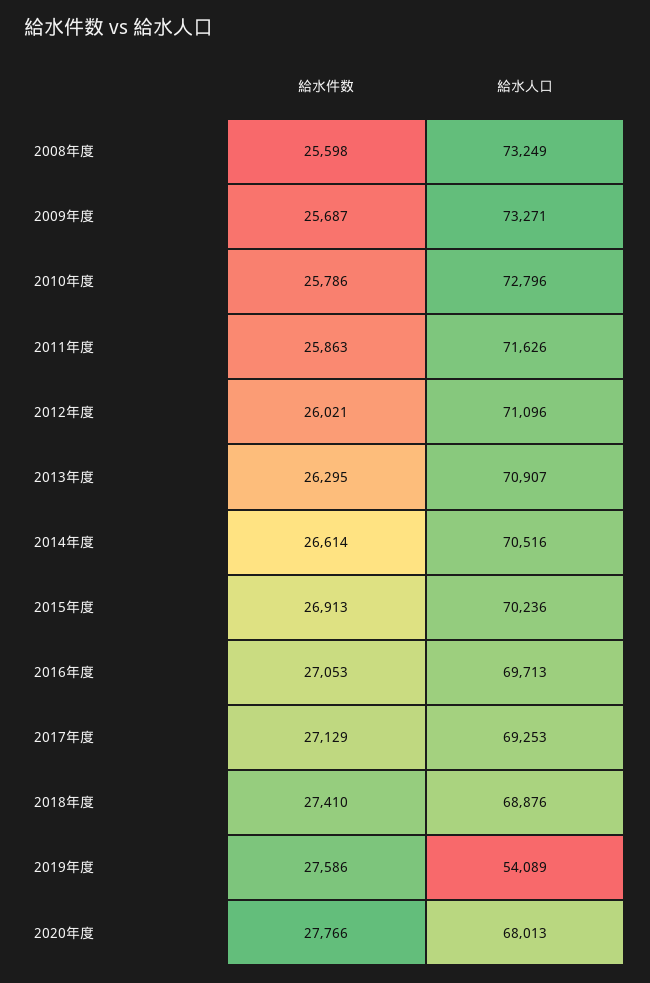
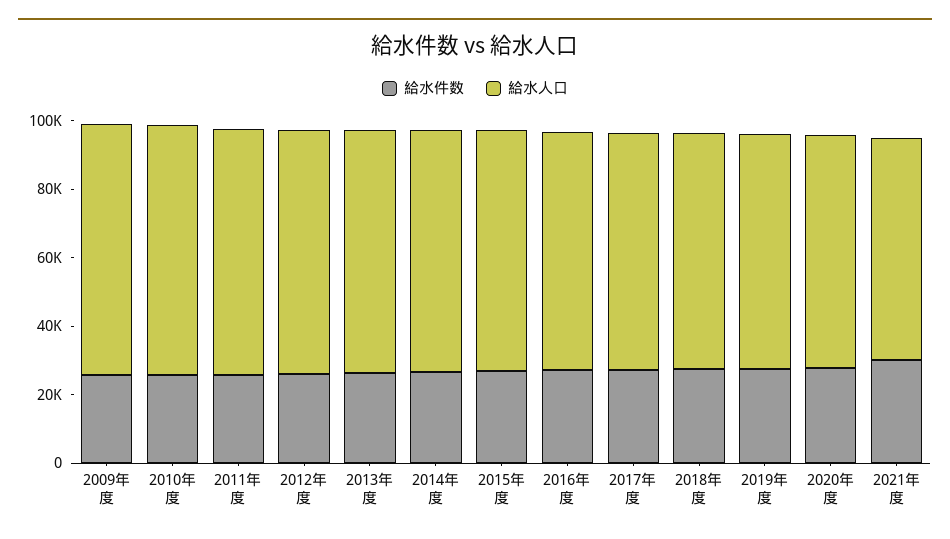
給水件数, 2008年度: 25598 -> none
給水人口, 2008年度: 73249 -> none
給水人口, 2019年度: 54089 -> 70000
給水件数, 2021年度: none -> 30000
給水人口, 2021年度: none -> 65000

